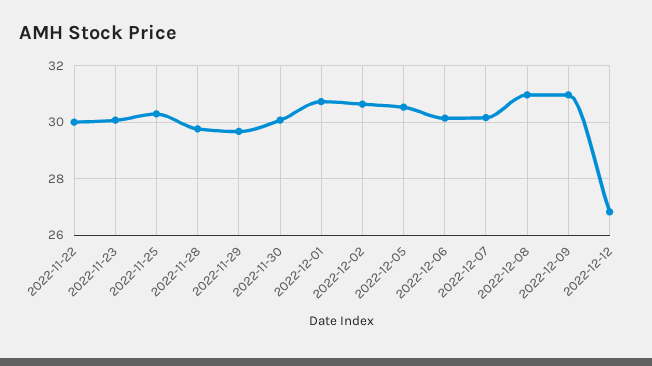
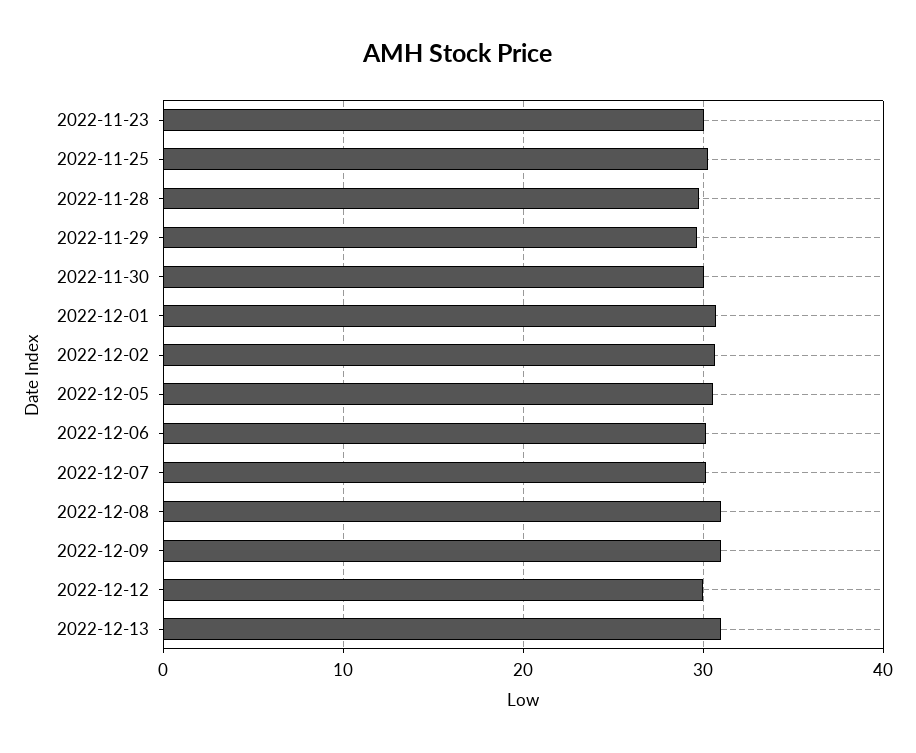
2022-11-22: 30 -> none
2022-12-12: 26.75 -> 30
2022-12-13: none -> 31

